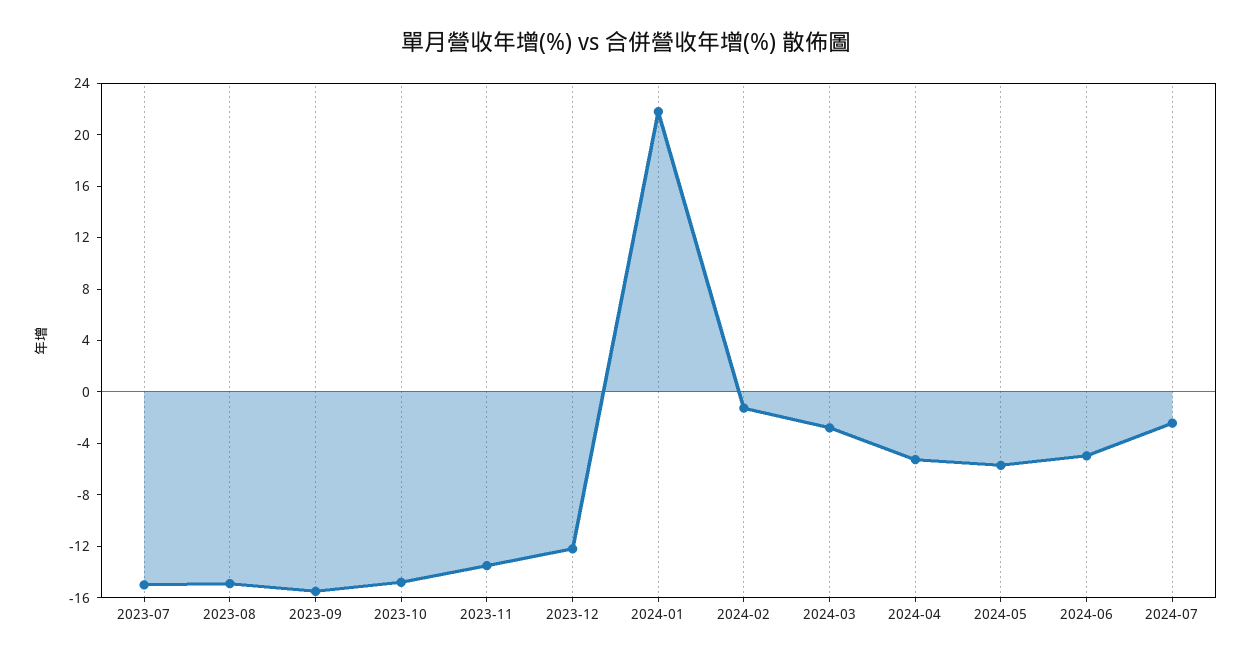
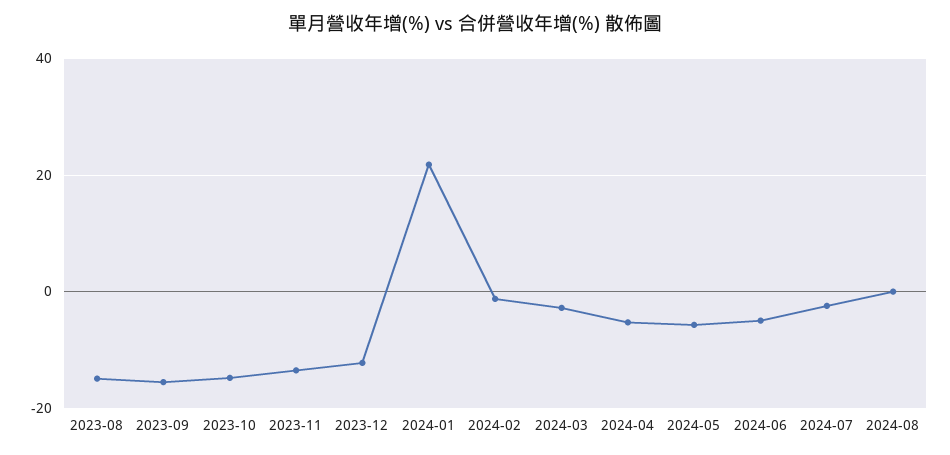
2023-07: -15 -> none
2024-08: none -> 0

